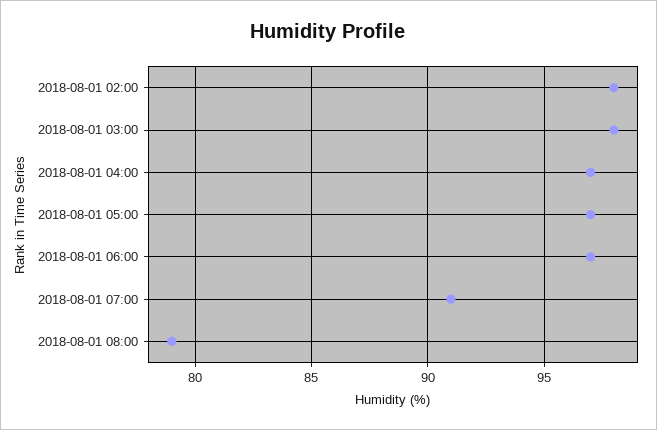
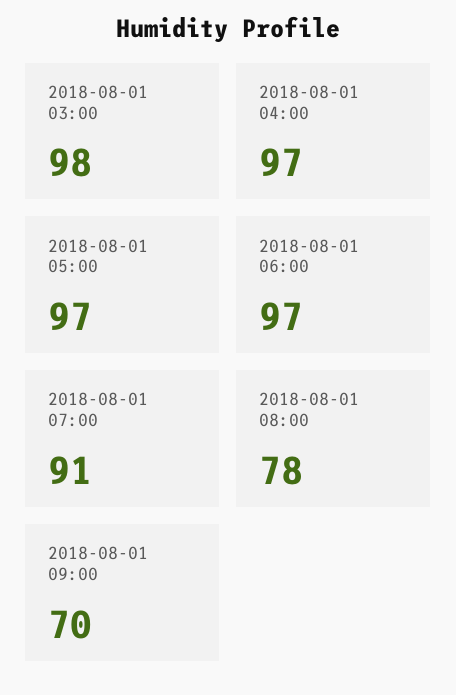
2018-08-01 02:00: 98 -> none
2018-08-01 08:00: 79 -> 78
2018-08-01 09:00: none -> 70

